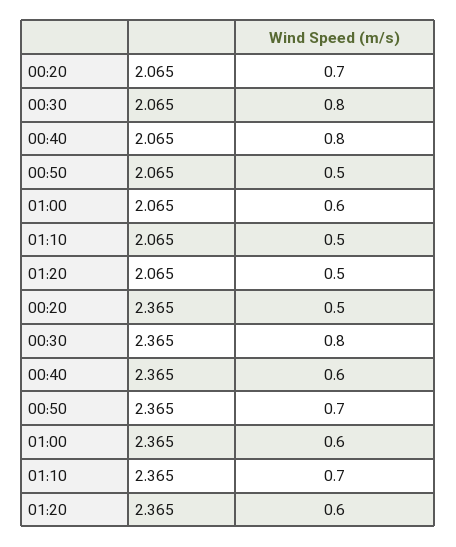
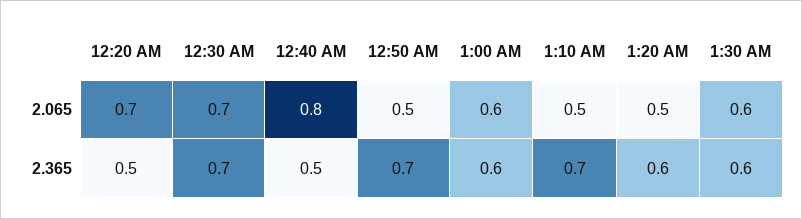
00:30, 2.065: 0.8 -> 0.7
00:30, 2.365: 0.8 -> 0.7
00:40, 2.365: 0.6 -> 0.5
1:30 AM, 2.065: none -> 0.6
1:30 AM, 2.365: none -> 0.6

